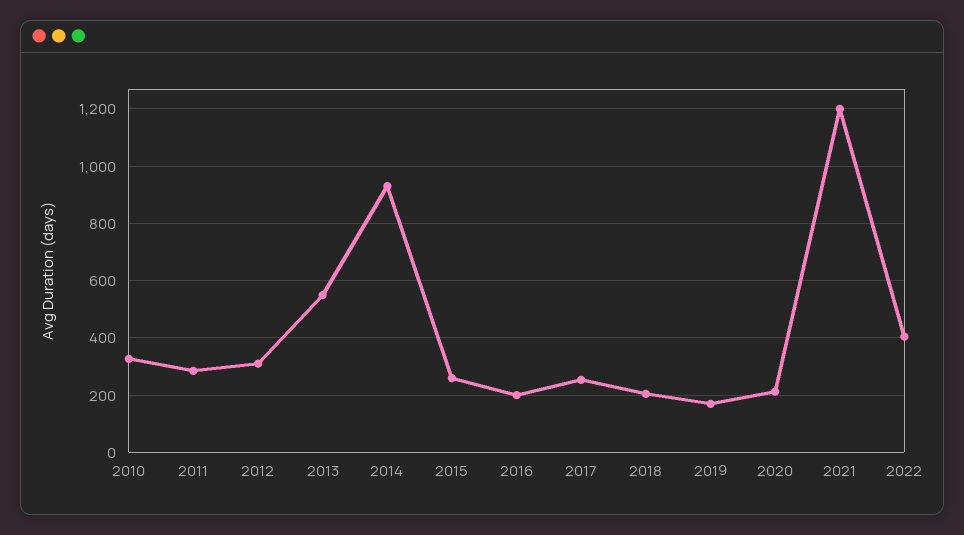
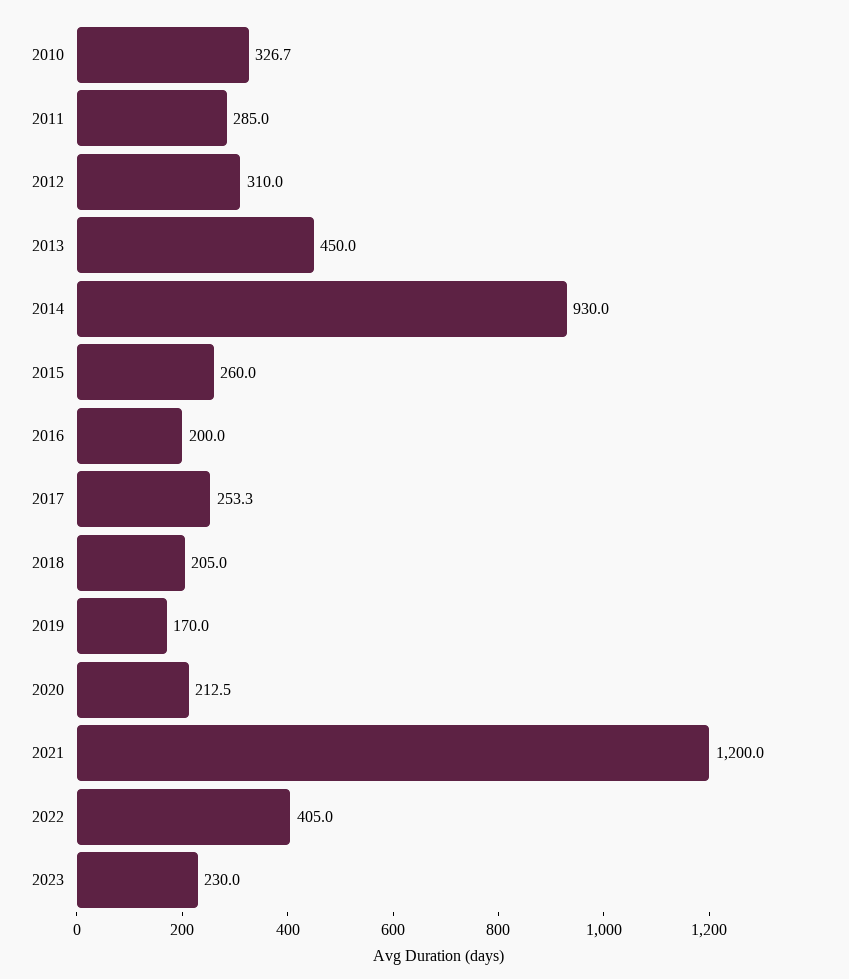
2013: 550 -> 450
2023: none -> 230

